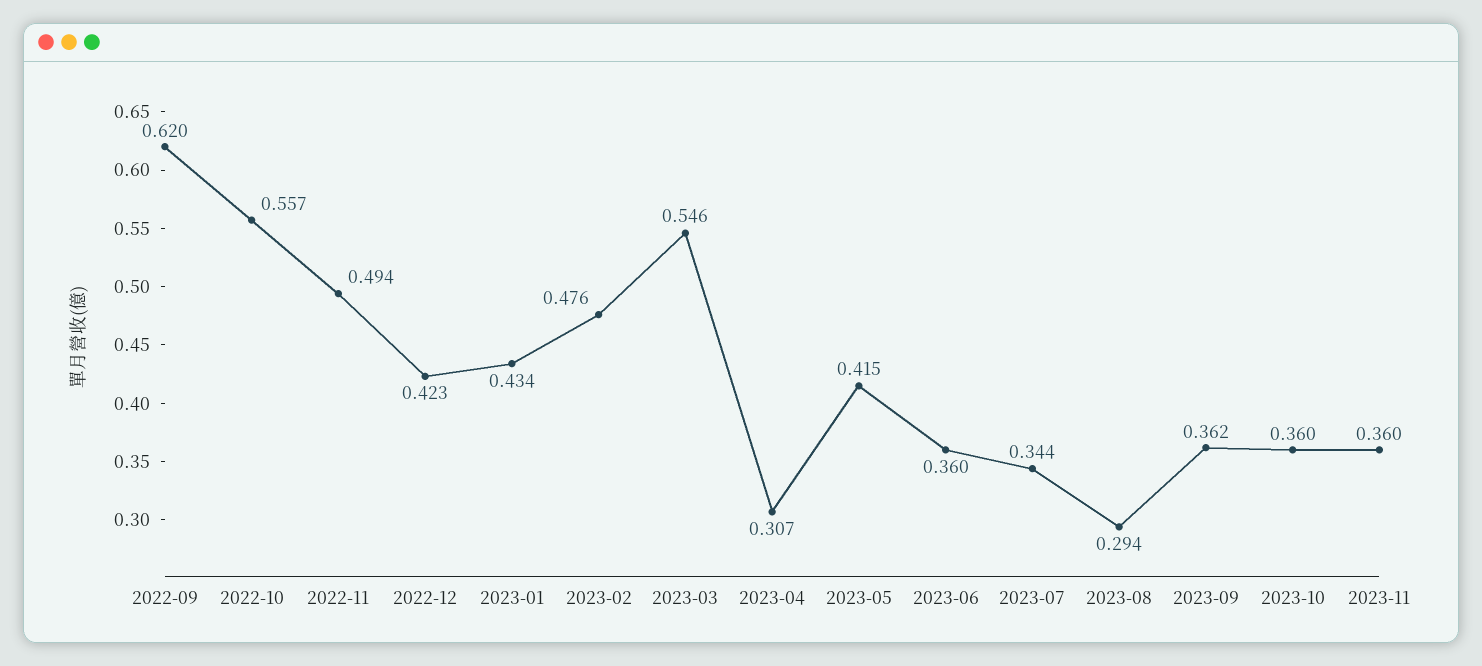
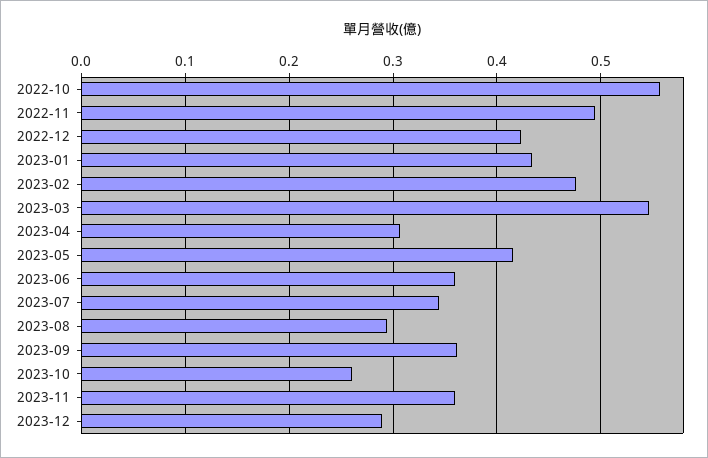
2022-09: 0.62 -> none
2023-10: 0.36 -> 0.26
2023-12: none -> 0.29

